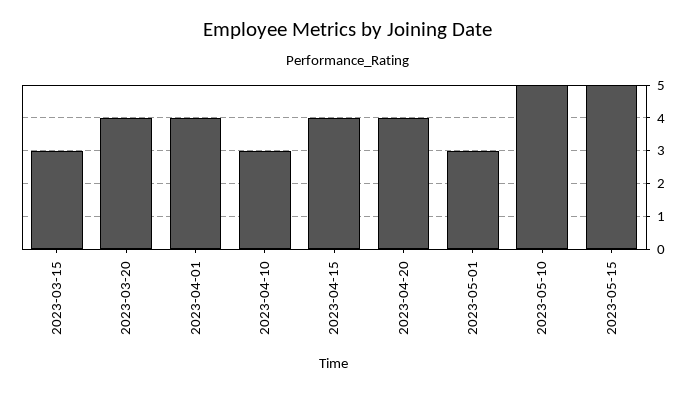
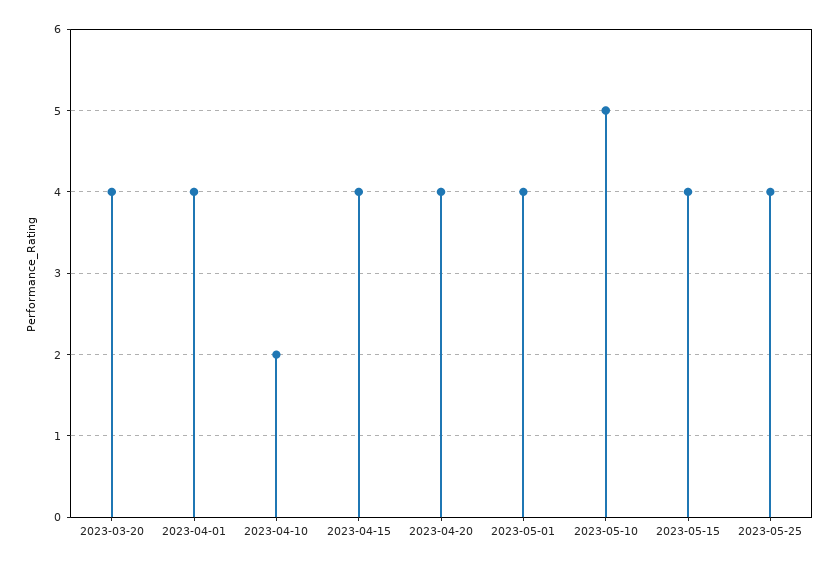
2023-03-15: 3 -> none
2023-04-10: 3 -> 2
2023-05-01: 3 -> 4
2023-05-15: 5 -> 4
2023-05-25: none -> 4

